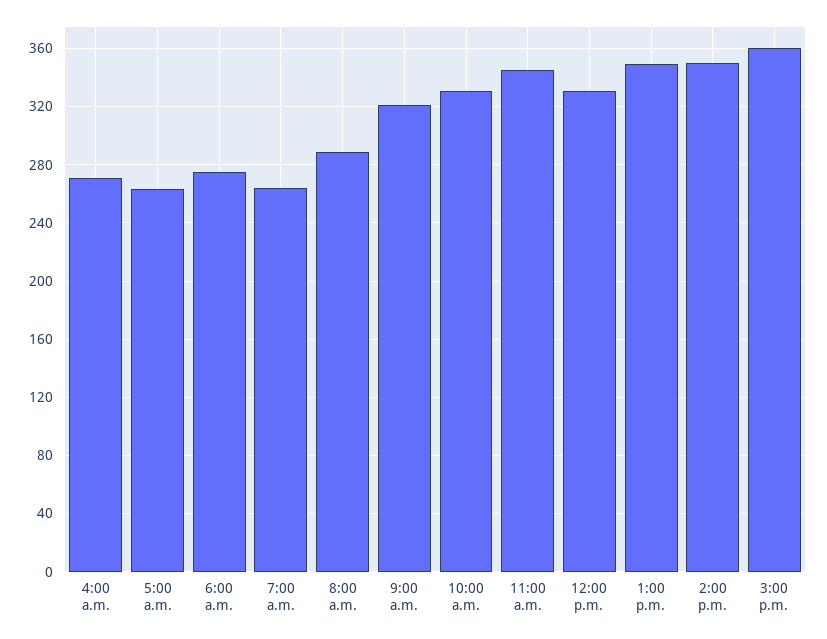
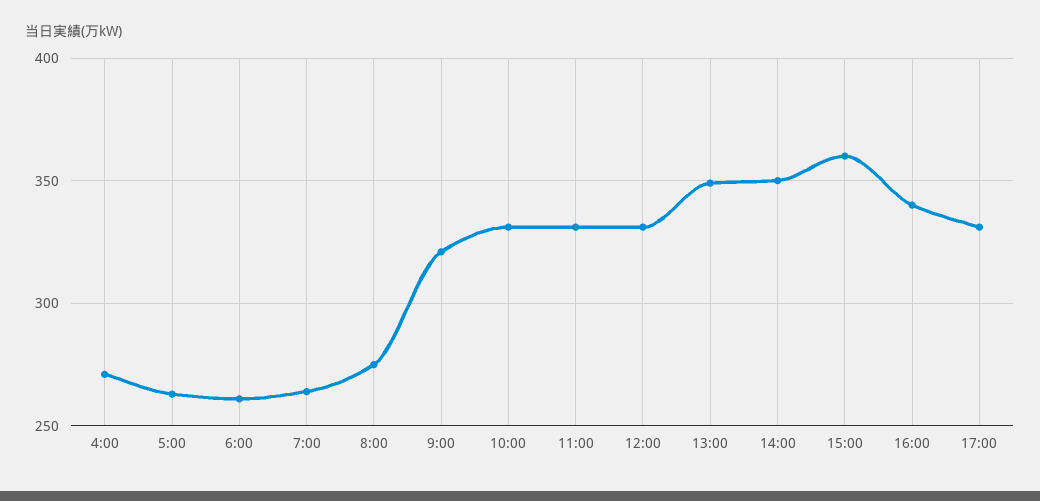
6:00 a.m.: 275 -> 260
8:00 a.m.: 290 -> 275
11:00 a.m.: 345 -> 330
16:00: none -> 340
17:00: none -> 330

